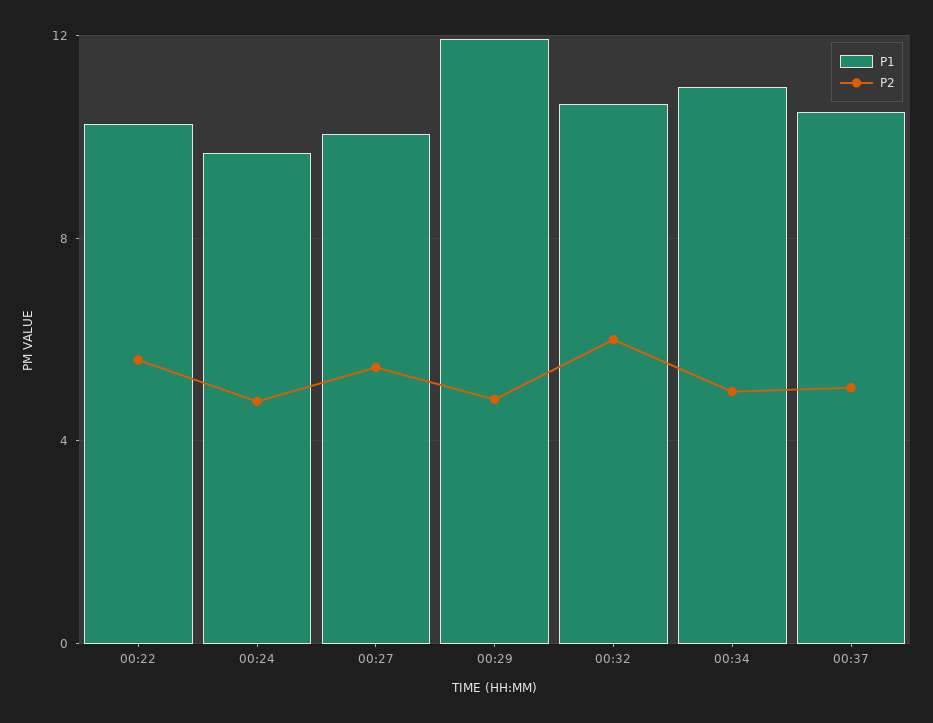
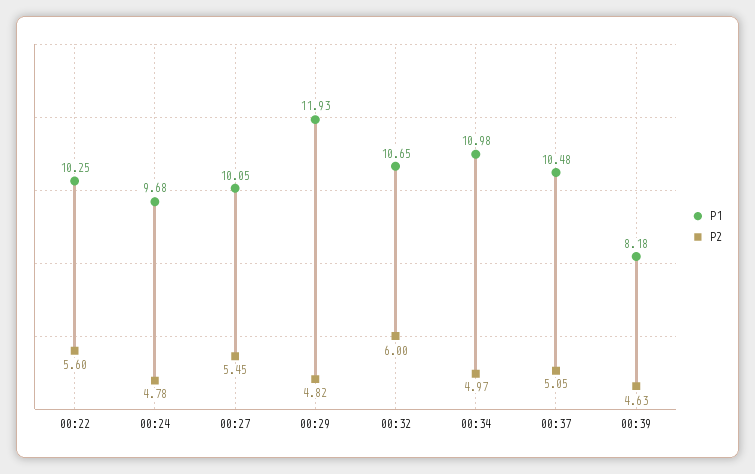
P1, 00:39: none -> 8.18
P2, 00:39: none -> 4.63

